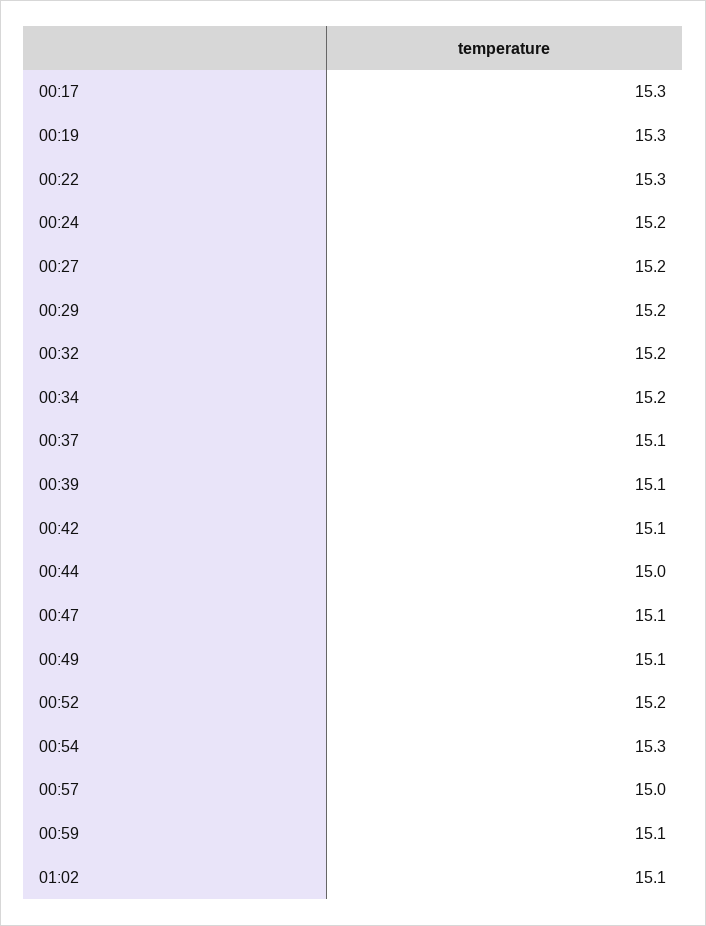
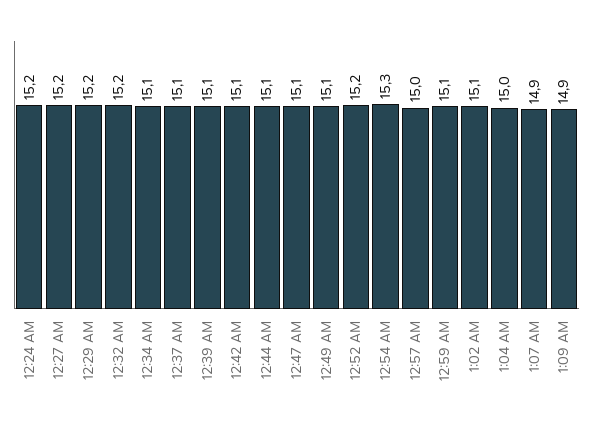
00:17: 15.3 -> none
00:19: 15.3 -> none
00:22: 15.3 -> none
00:34: 15.2 -> 15.1
00:44: 15 -> 15.1
1:04 AM: none -> 15
1:07 AM: none -> 14.9
1:09 AM: none -> 14.9

